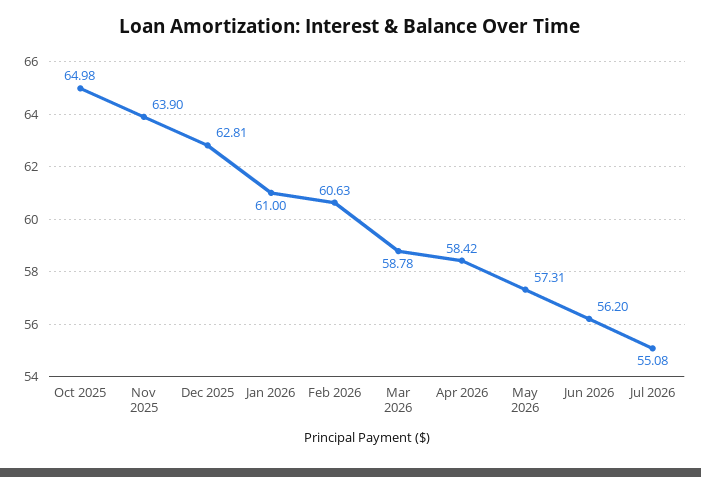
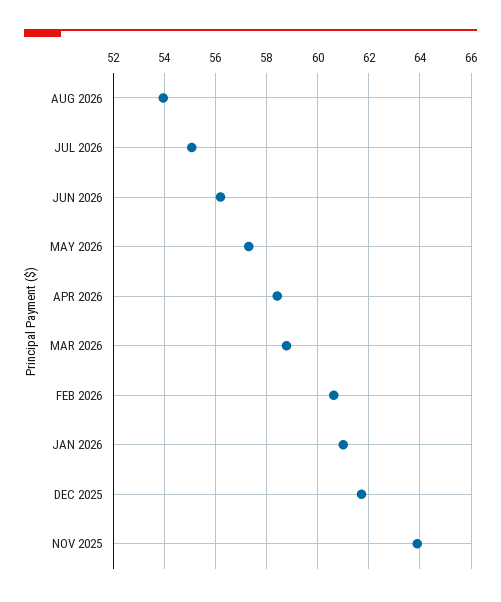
Oct 2025: 64.98 -> none
Dec 2025: 62.81 -> 61.75
AUG 2026: none -> 54

